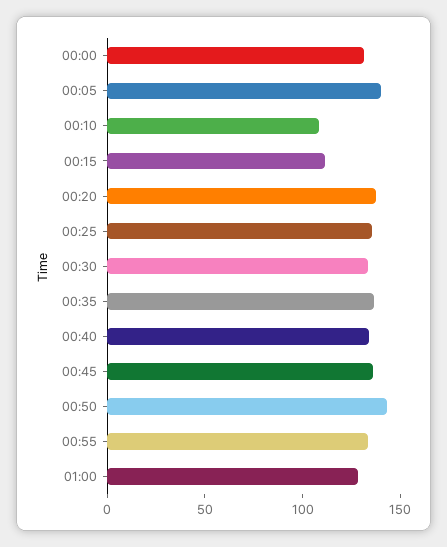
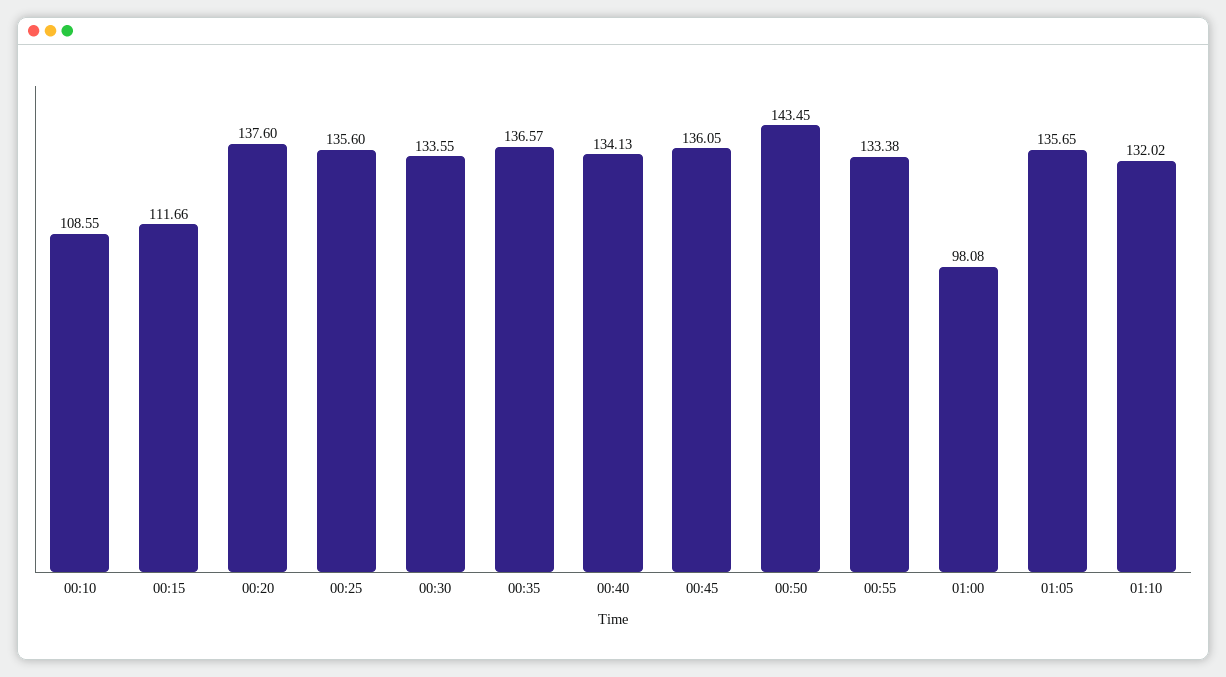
00:00: 130 -> none
00:05: 140 -> none
01:00: 130 -> 98.08
01:05: none -> 135.65
01:10: none -> 132.02

